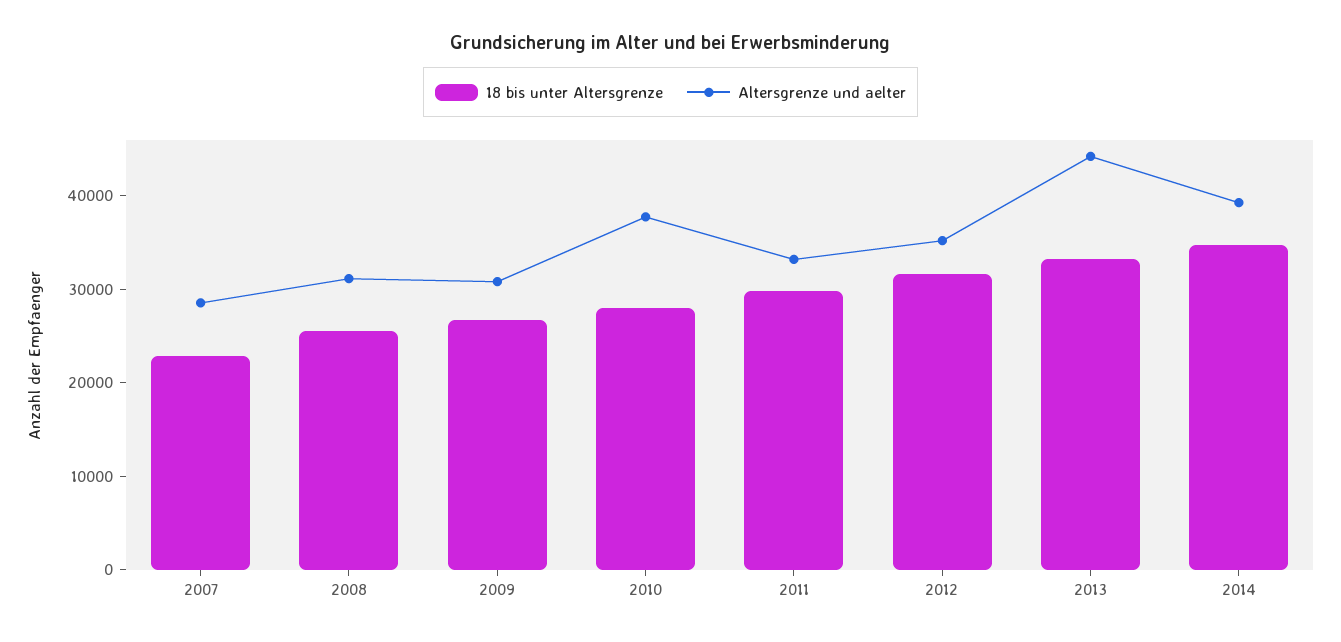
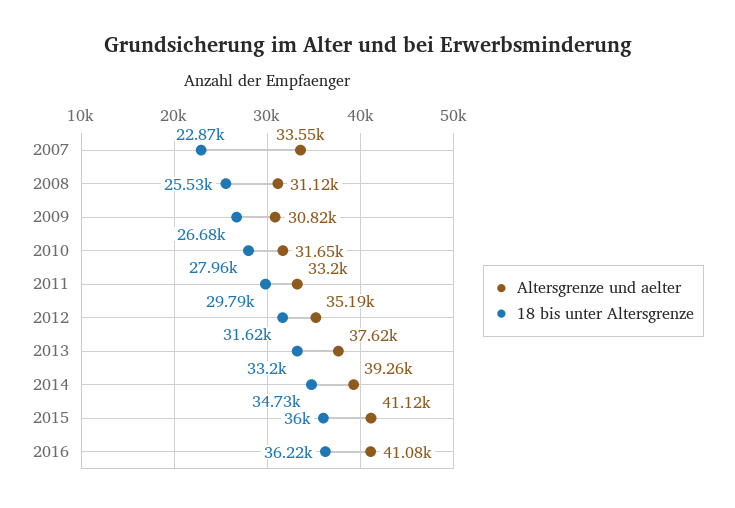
Altersgrenze und aelter, 2007: 28000 -> 33550
Altersgrenze und aelter, 2010: 38000 -> 31650
Altersgrenze und aelter, 2013: 44000 -> 37620
Altersgrenze und aelter, 2015: none -> 41120
18 bis unter Altersgrenze, 2015: none -> 36000
Altersgrenze und aelter, 2016: none -> 41080
18 bis unter Altersgrenze, 2016: none -> 36220

